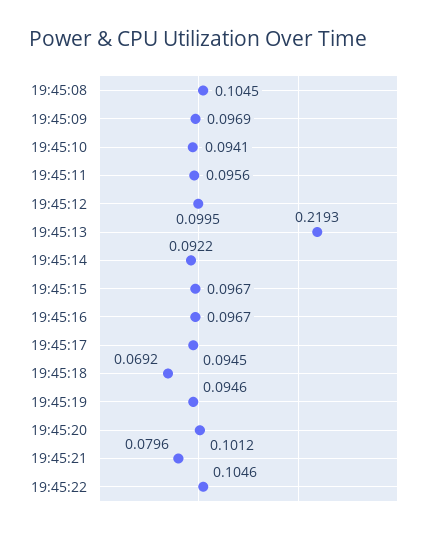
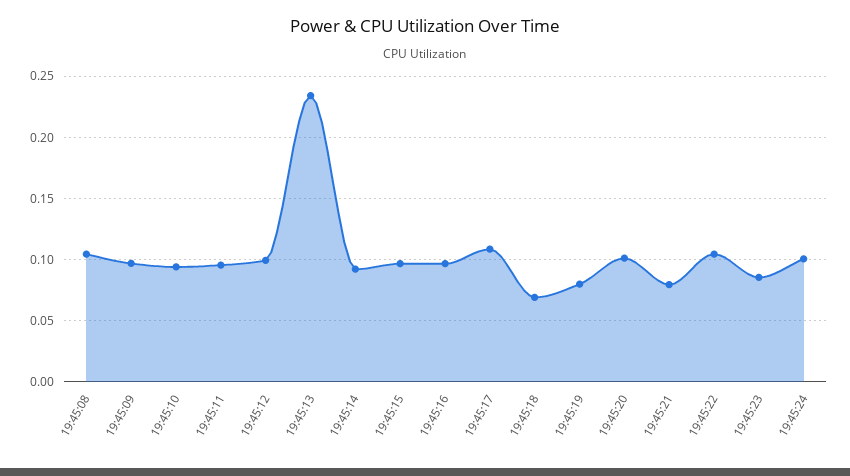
19:45:13: 0.2193 -> 0.235
19:45:17: 0.0945 -> 0.11
19:45:19: 0.0946 -> 0.08
19:45:23: none -> 0.085
19:45:24: none -> 0.1

